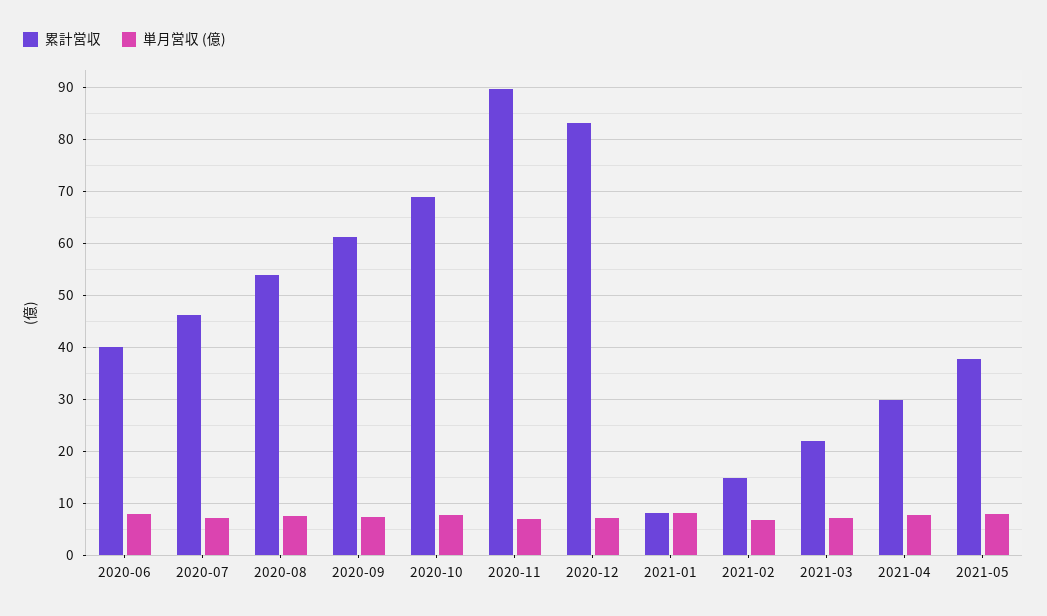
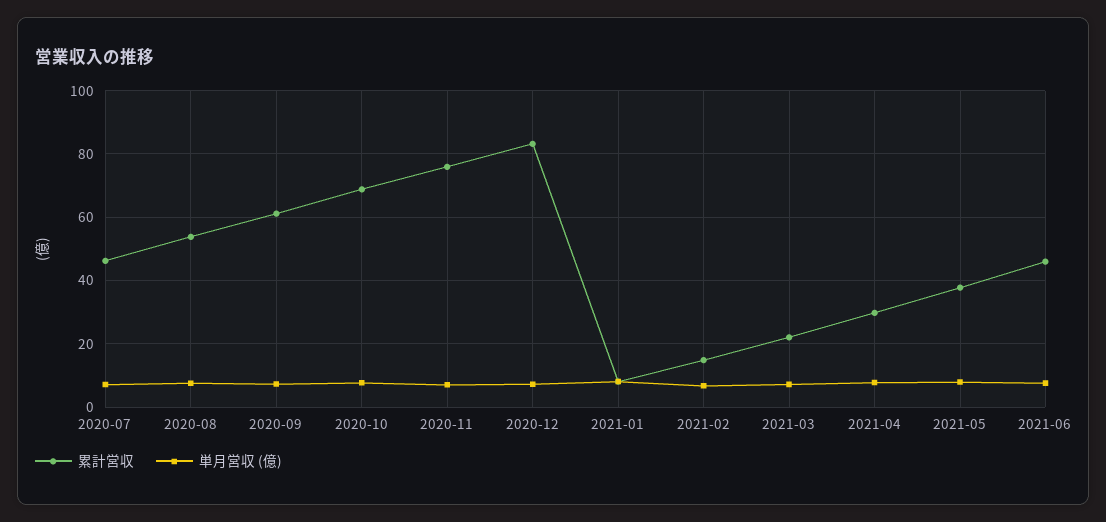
累計営収, 2020-06: 40 -> none
単月営収 (億), 2020-06: 8 -> none
累計営収, 2020-11: 90 -> 76
累計営収, 2021-06: none -> 46
単月営収 (億), 2021-06: none -> 8

